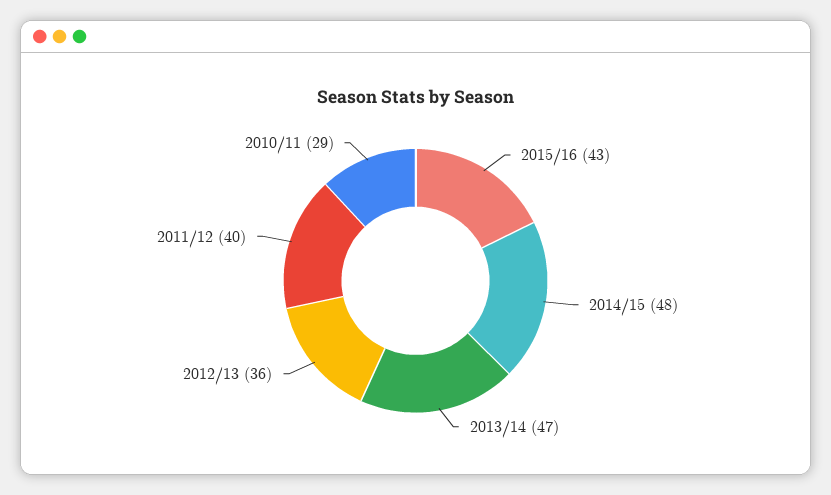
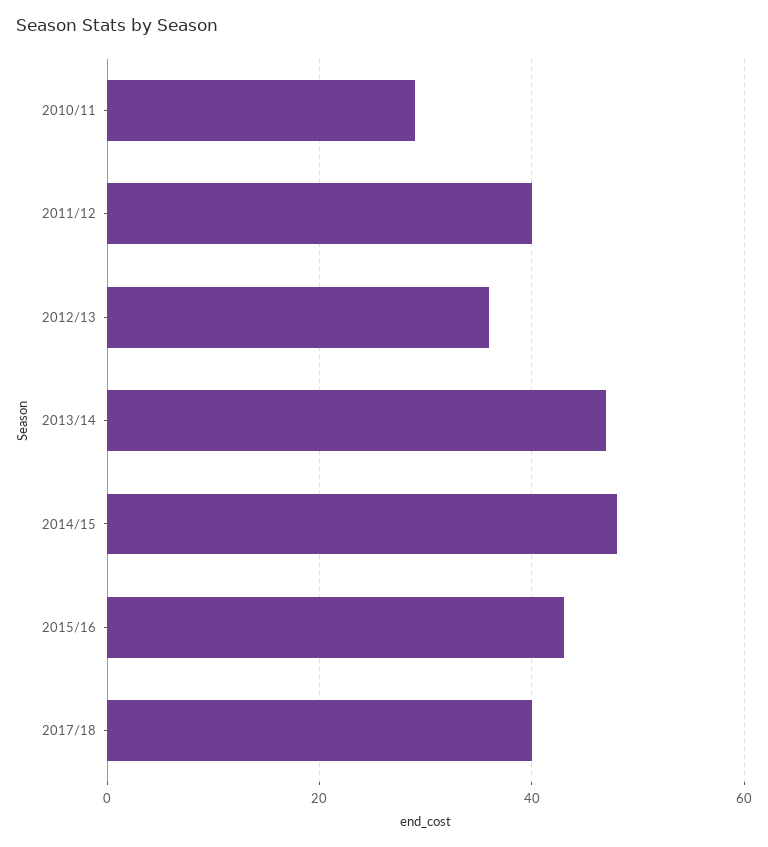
2017/18: none -> 40

